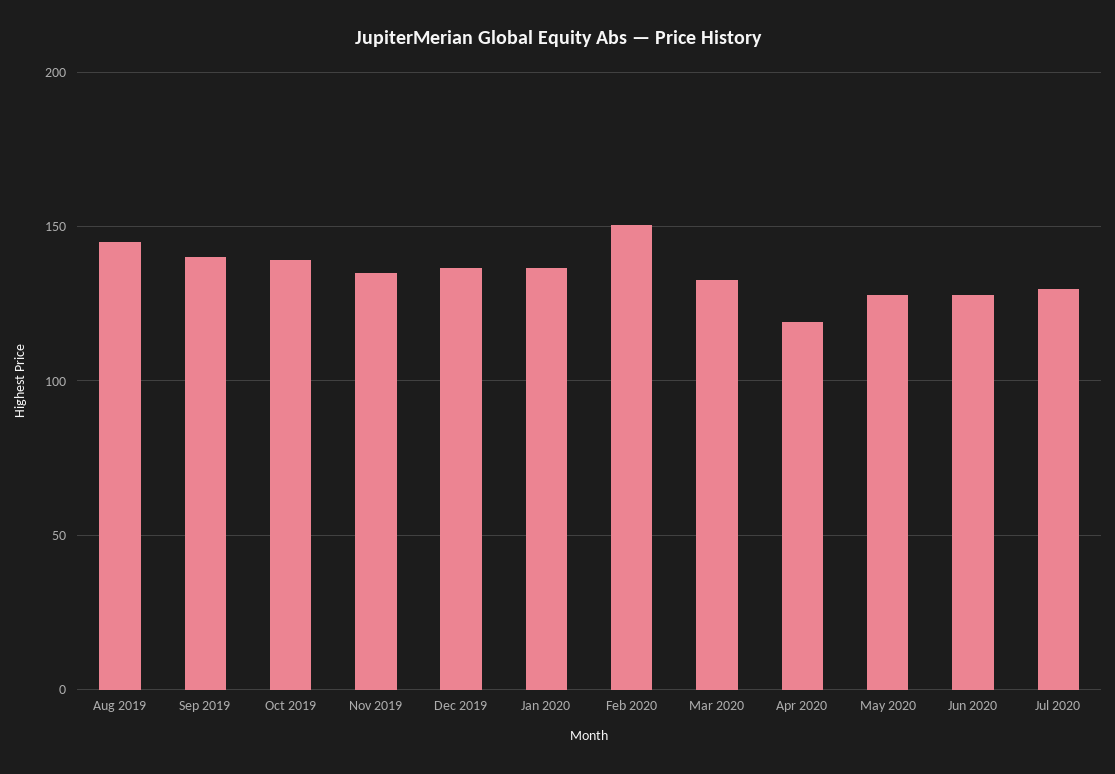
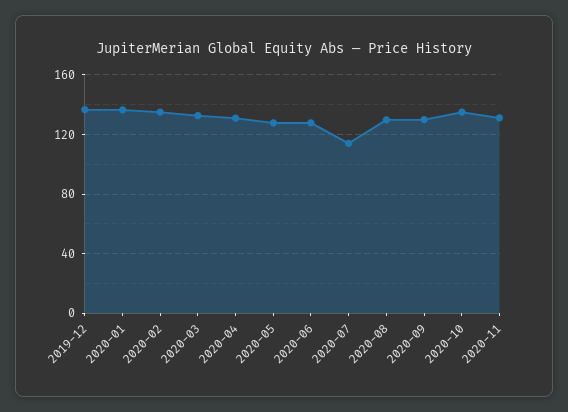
Aug 2019: 145 -> none
Sep 2019: 140 -> none
Oct 2019: 140 -> none
Nov 2019: 135 -> none
Feb 2020: 150 -> 135
Apr 2020: 120 -> 130
Jul 2020: 130 -> 115
2020-08: none -> 130
2020-09: none -> 130
2020-10: none -> 135
2020-11: none -> 130

